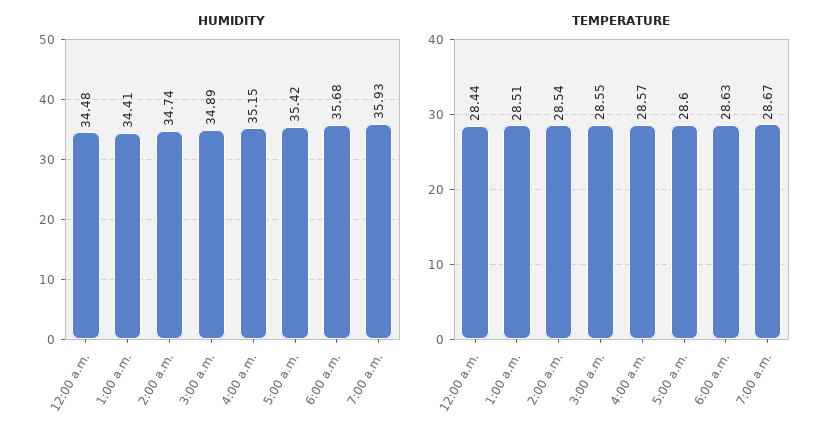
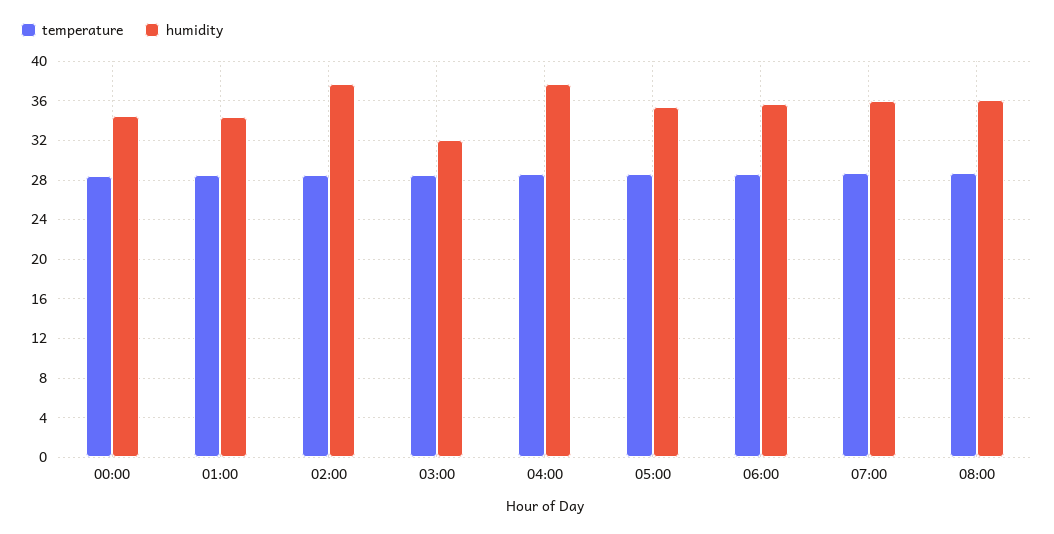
HUMIDITY, 2:00 a.m.: 34.74 -> 38
HUMIDITY, 3:00 a.m.: 34.89 -> 32
HUMIDITY, 4:00 a.m.: 35.15 -> 38
TEMPERATURE, 08:00: none -> 29
HUMIDITY, 08:00: none -> 36

